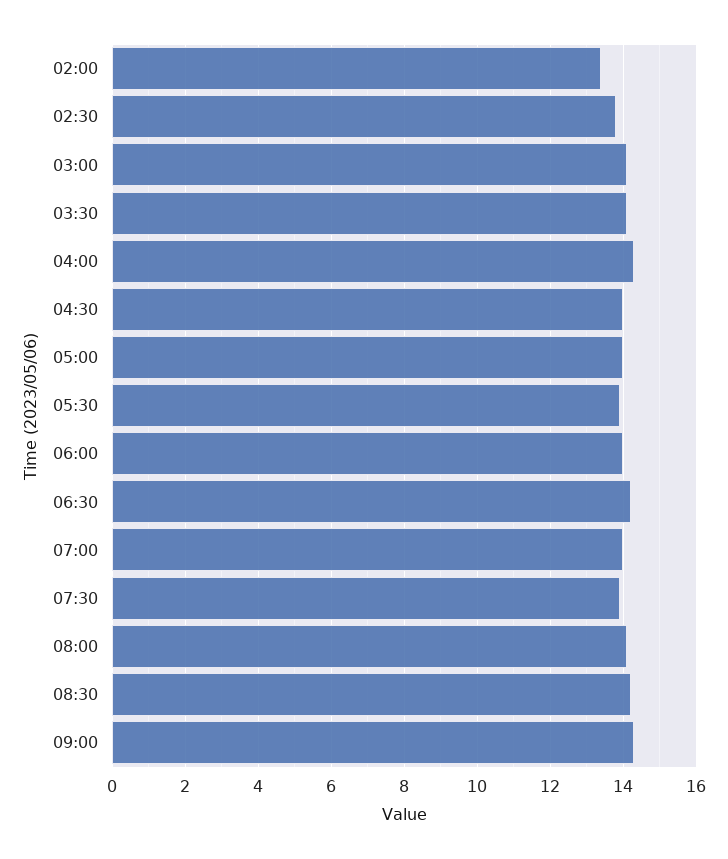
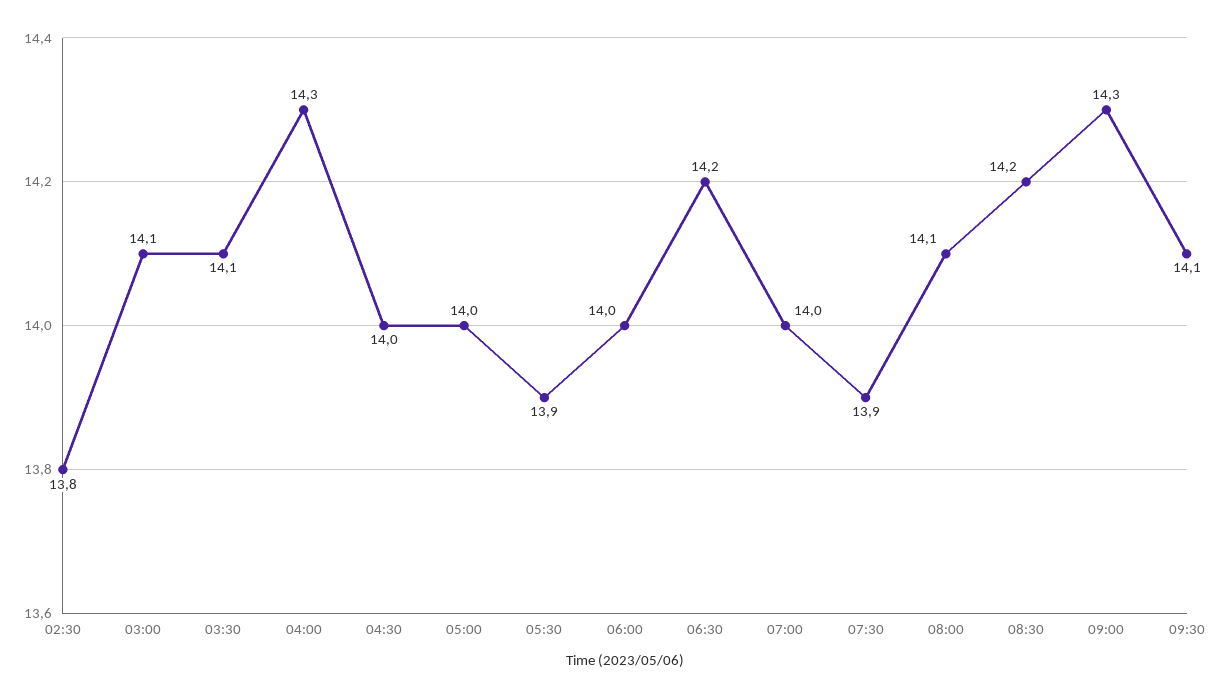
02:00: 13.5 -> none
09:30: none -> 14.1

